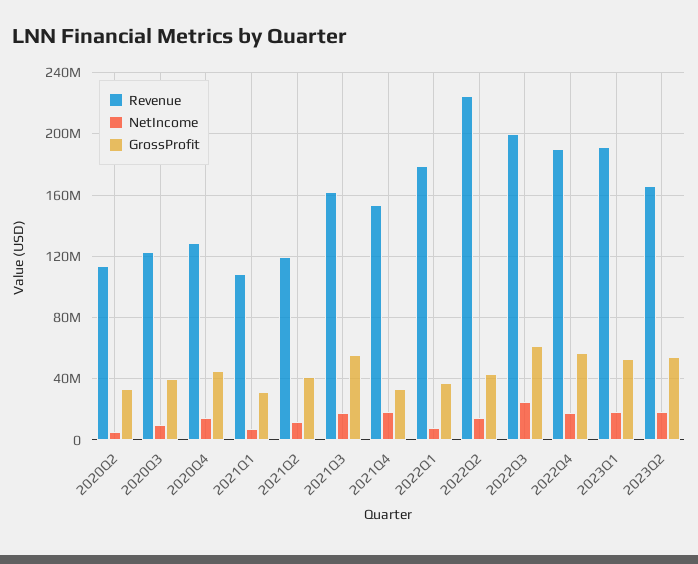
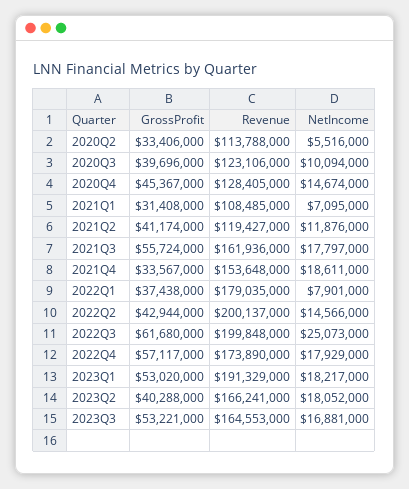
Revenue, 2022Q2: 225000000 -> 200137000
Revenue, 2022Q4: 190000000 -> 173890000
GrossProfit, 2023Q2: 55000000 -> 40288000
GrossProfit, 2023Q3: none -> 53221000
Revenue, 2023Q3: none -> 164553000
NetIncome, 2023Q3: none -> 16881000

